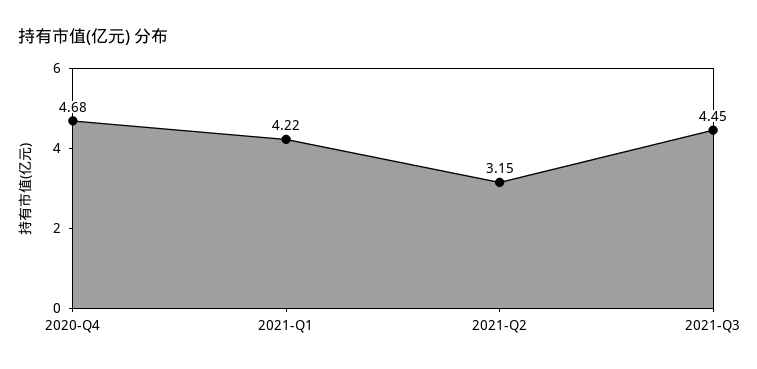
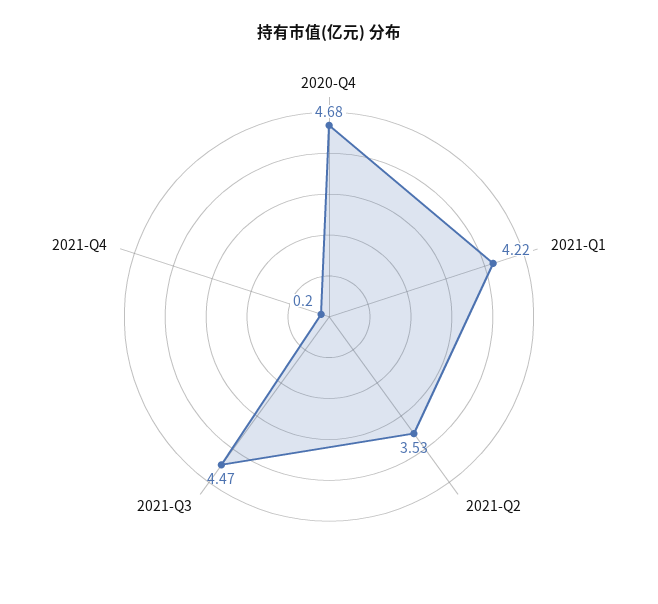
2021-Q2: 3.15 -> 3.53
2021-Q3: 4.45 -> 4.47
2021-Q4: none -> 0.2

